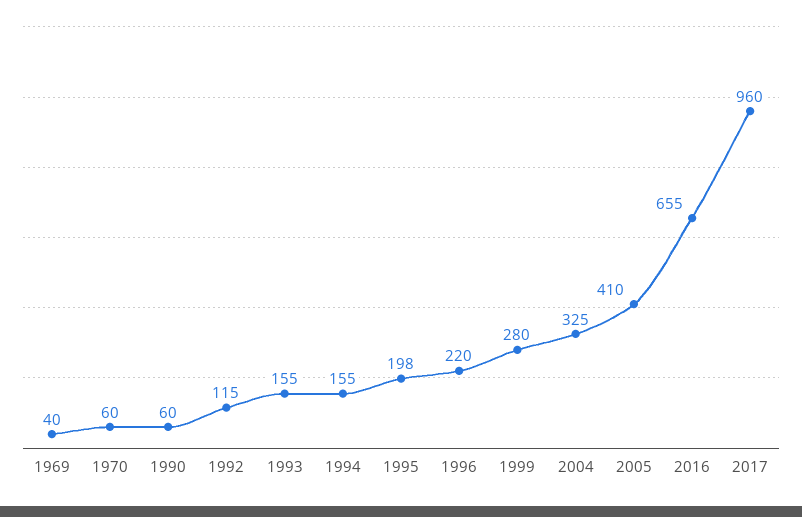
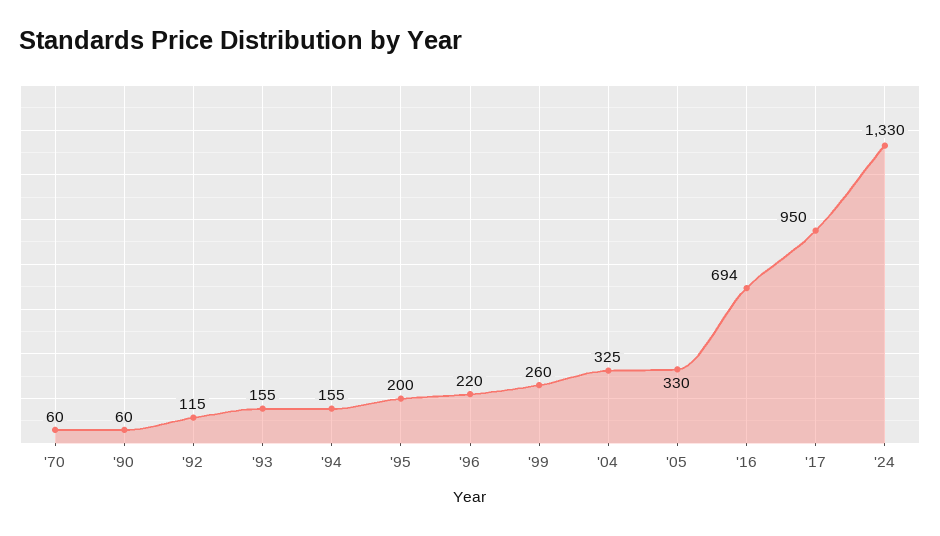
1969: 40 -> none
1995: 198 -> 200
1999: 280 -> 260
2005: 410 -> 330
2016: 655 -> 694
2017: 960 -> 950
'24: none -> 1330

